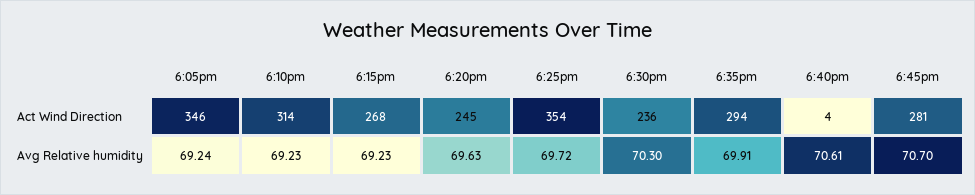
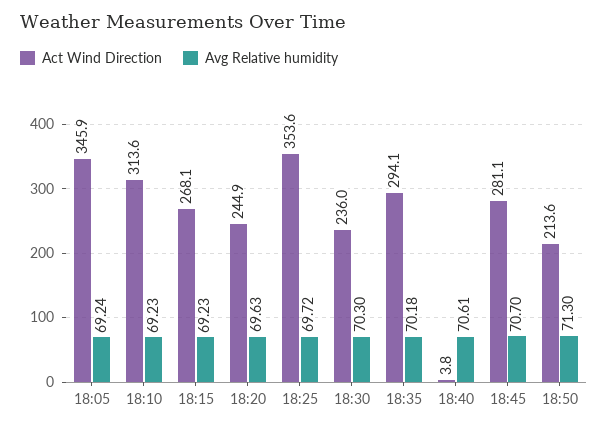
Avg Relative humidity, 6:35pm: 69.91 -> 70.18
Act Wind Direction, 18:50: none -> 213.6
Avg Relative humidity, 18:50: none -> 71.3

